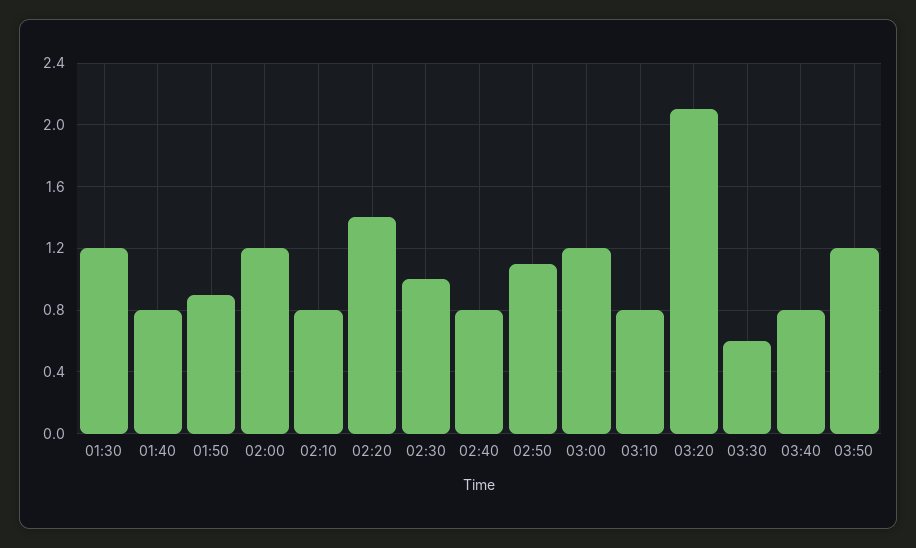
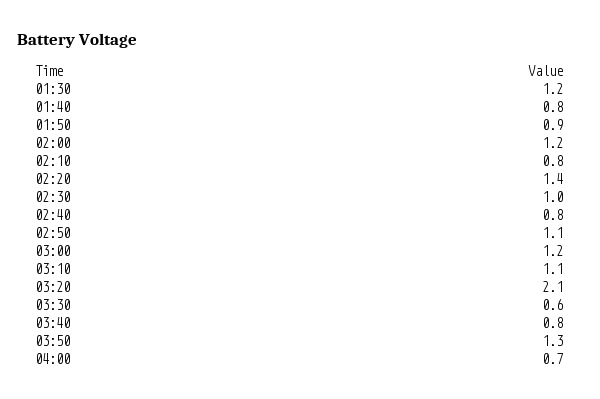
03:10: 0.8 -> 1.1
03:50: 1.2 -> 1.3
04:00: none -> 0.7

